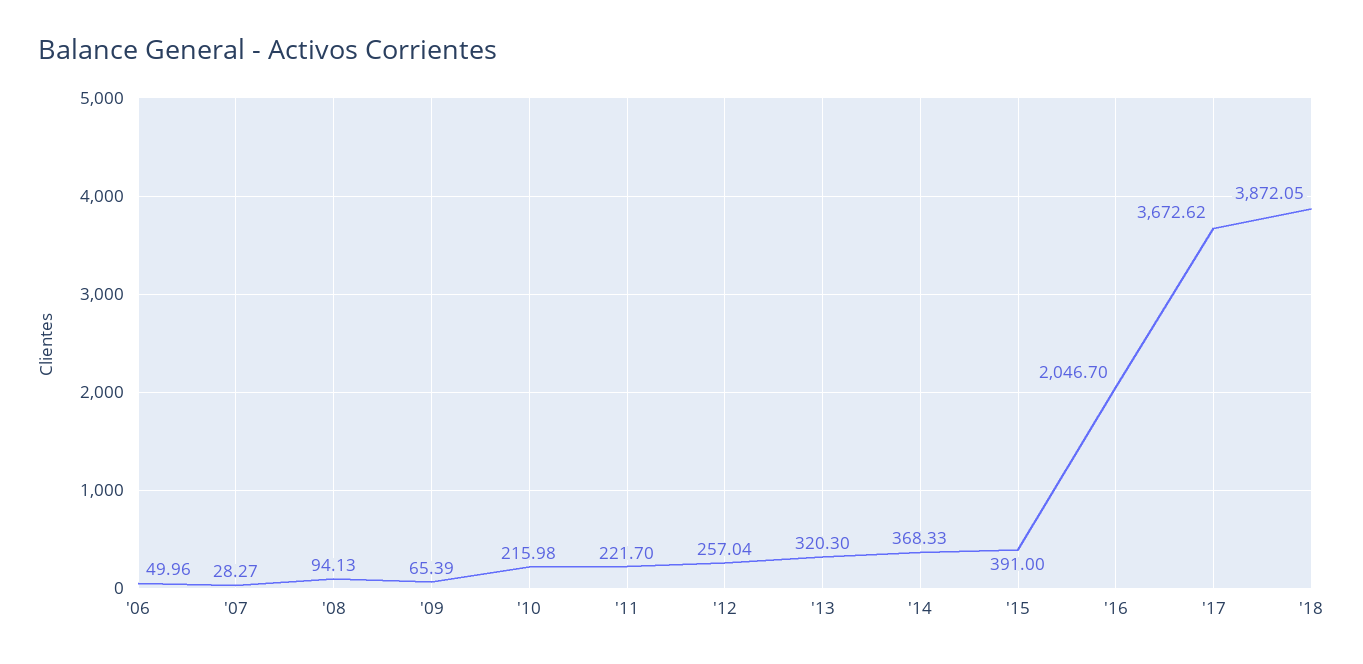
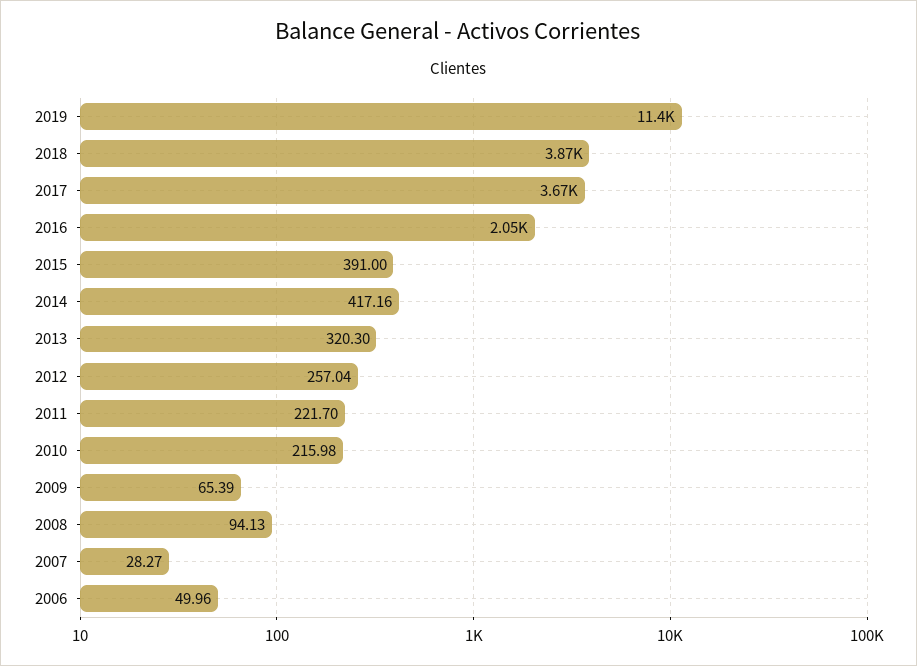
'14: 368.33 -> 417.16
2019: none -> 11400

